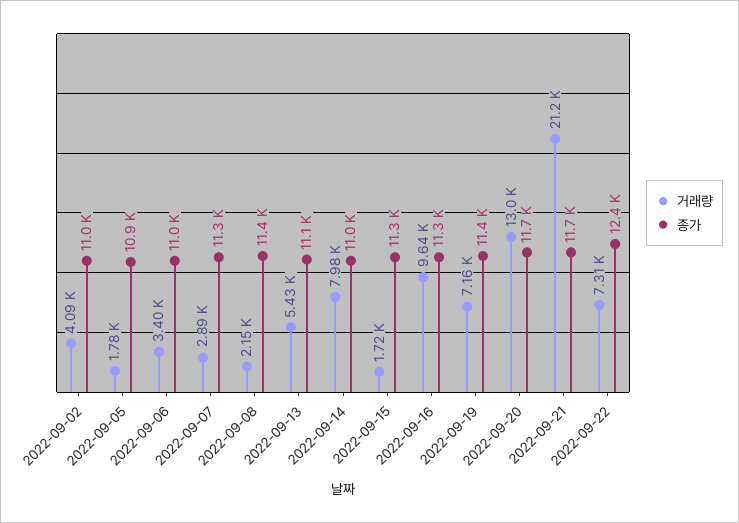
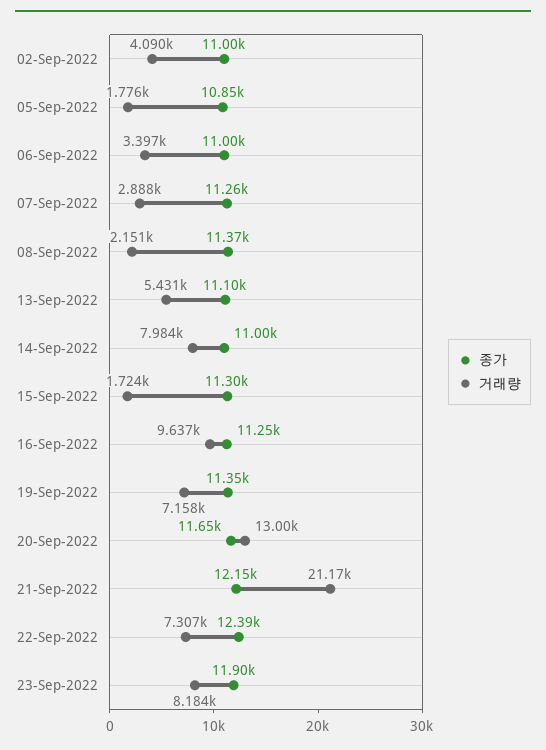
종가, 2022-09-21: 11700 -> 12150
종가, 23-Sep-2022: none -> 11900
거래량, 23-Sep-2022: none -> 8184

